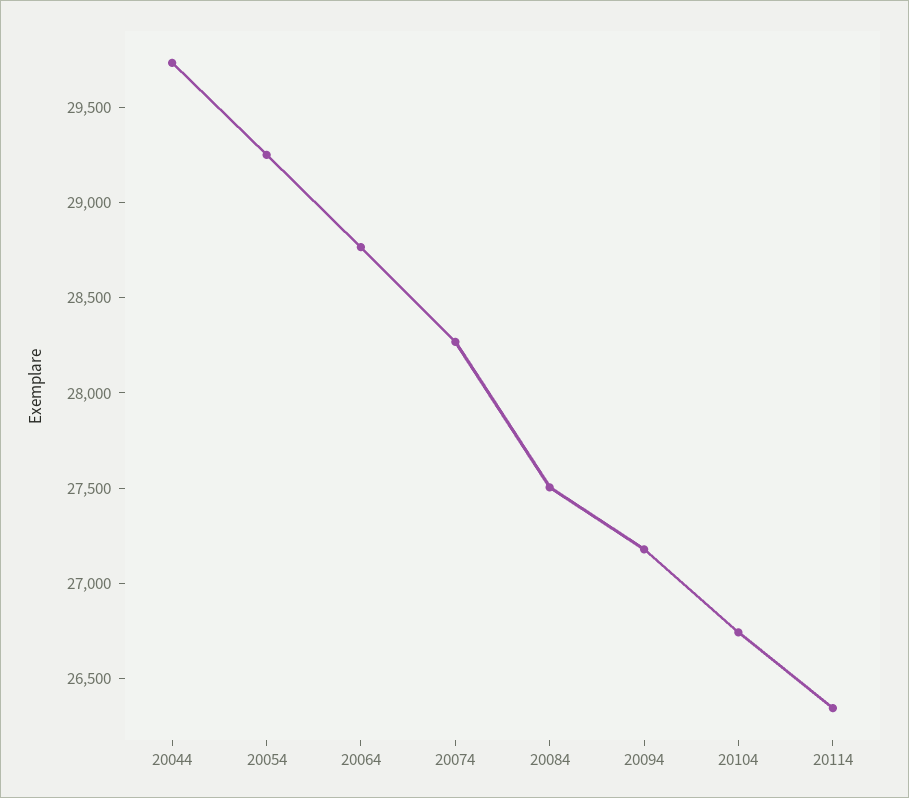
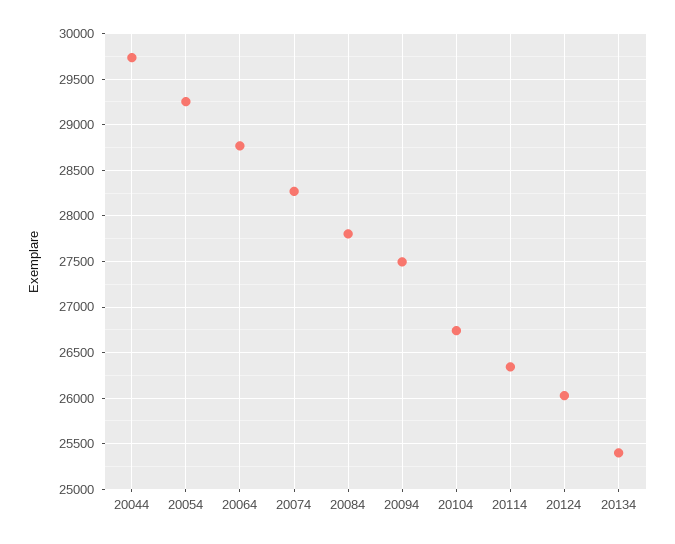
20084: 27500 -> 27800
20094: 27200 -> 27500
20124: none -> 26000
20134: none -> 25400

